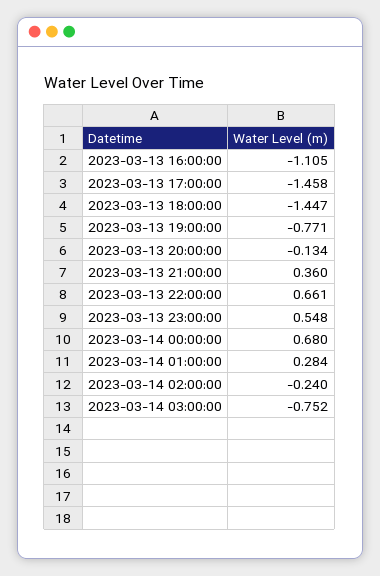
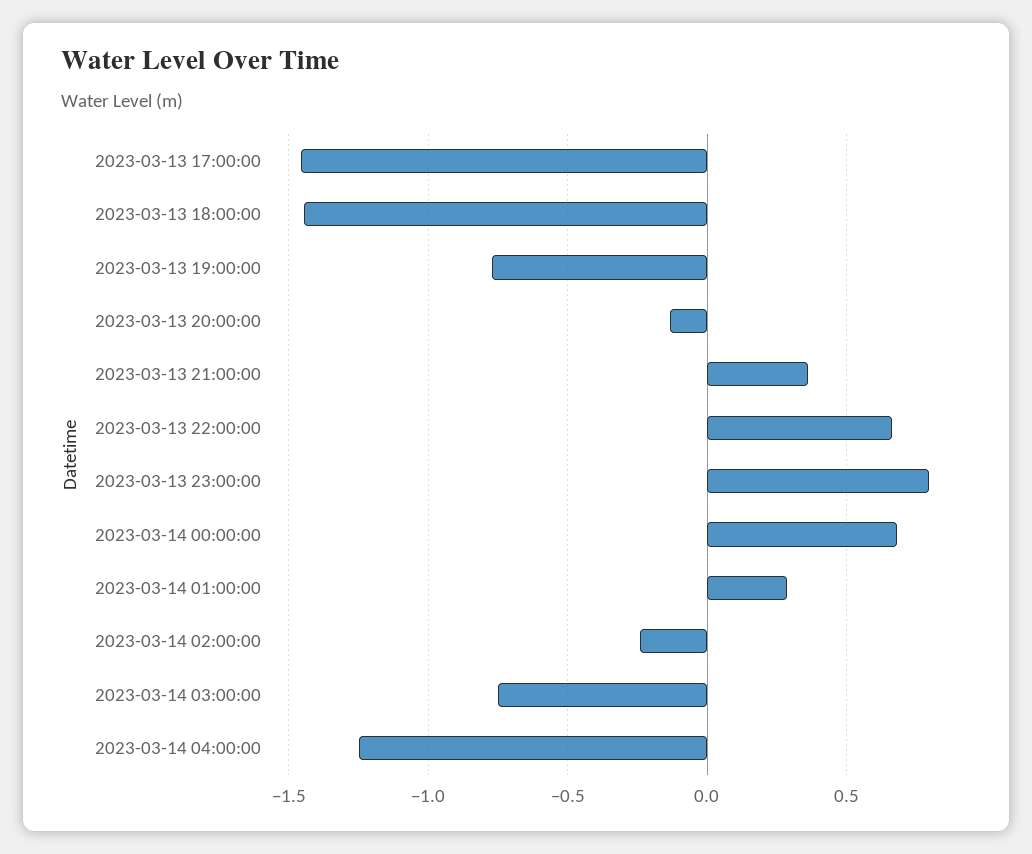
2023-03-13 16:00:00: -1.105 -> none
2023-03-13 23:00:00: 0.548 -> 0.8
2023-03-14 04:00:00: none -> -1.25

